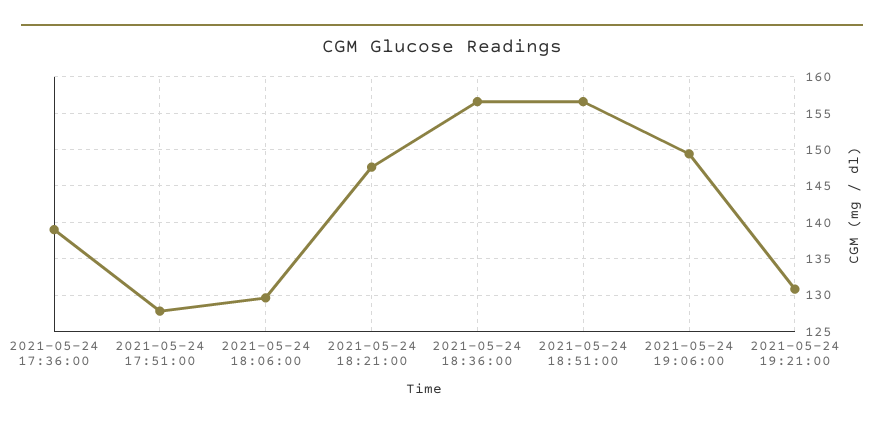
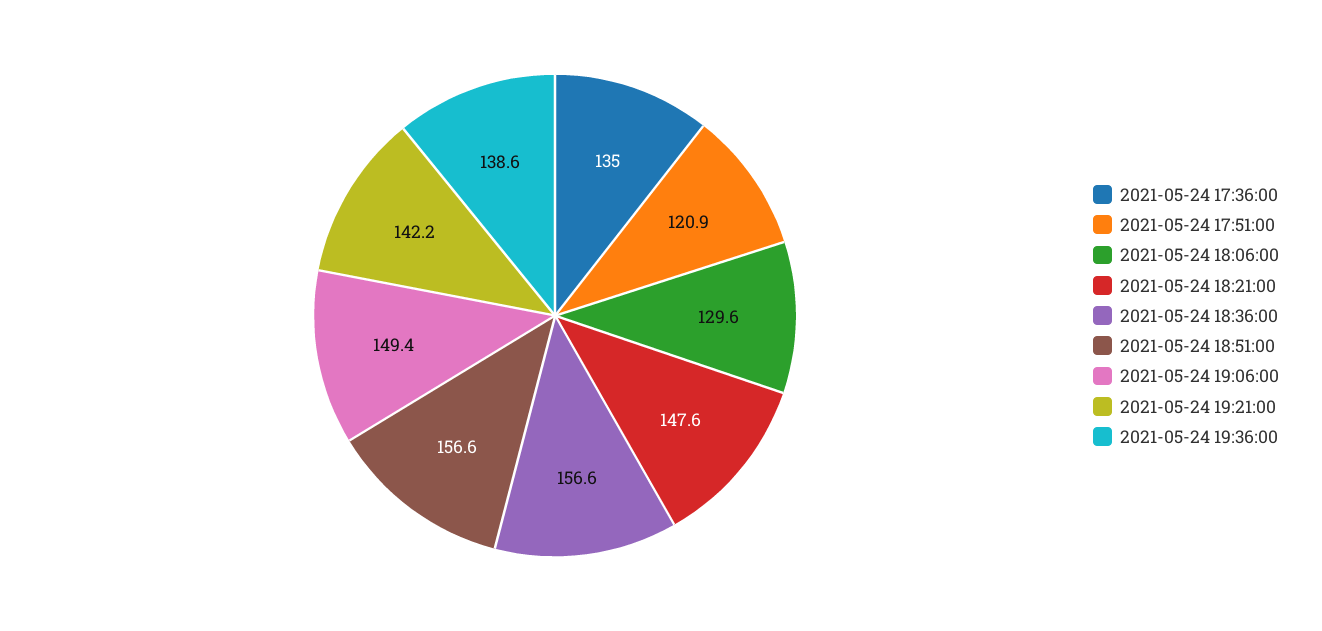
2021-05-24 17:36:00: 139 -> 135
2021-05-24 17:51:00: 128 -> 120.9
2021-05-24 19:21:00: 131 -> 142.2
2021-05-24 19:36:00: none -> 138.6

